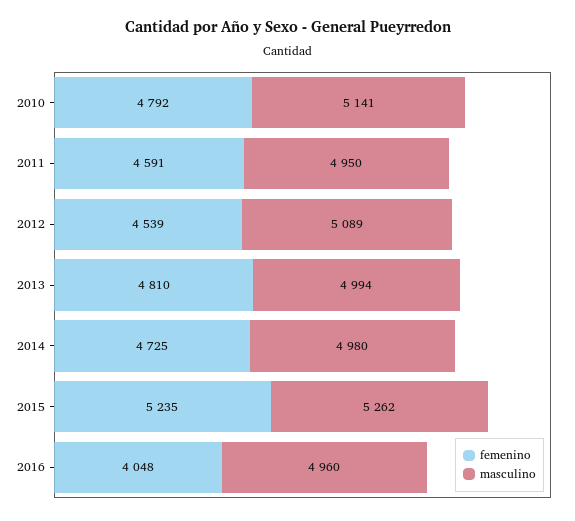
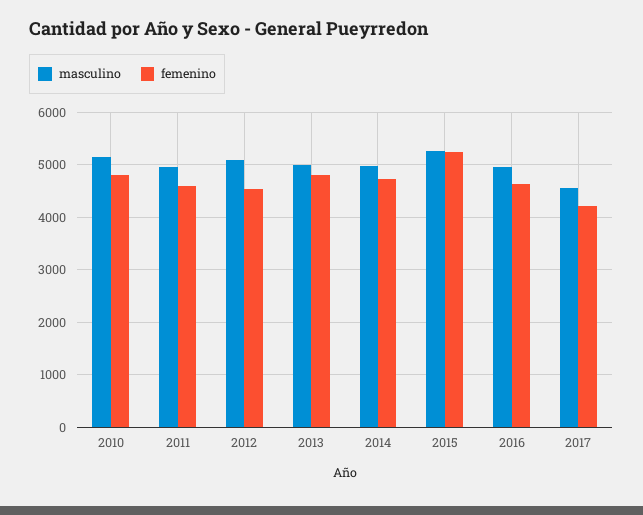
femenino, 2016: 4048 -> 4600
masculino, 2017: none -> 4600
femenino, 2017: none -> 4200

